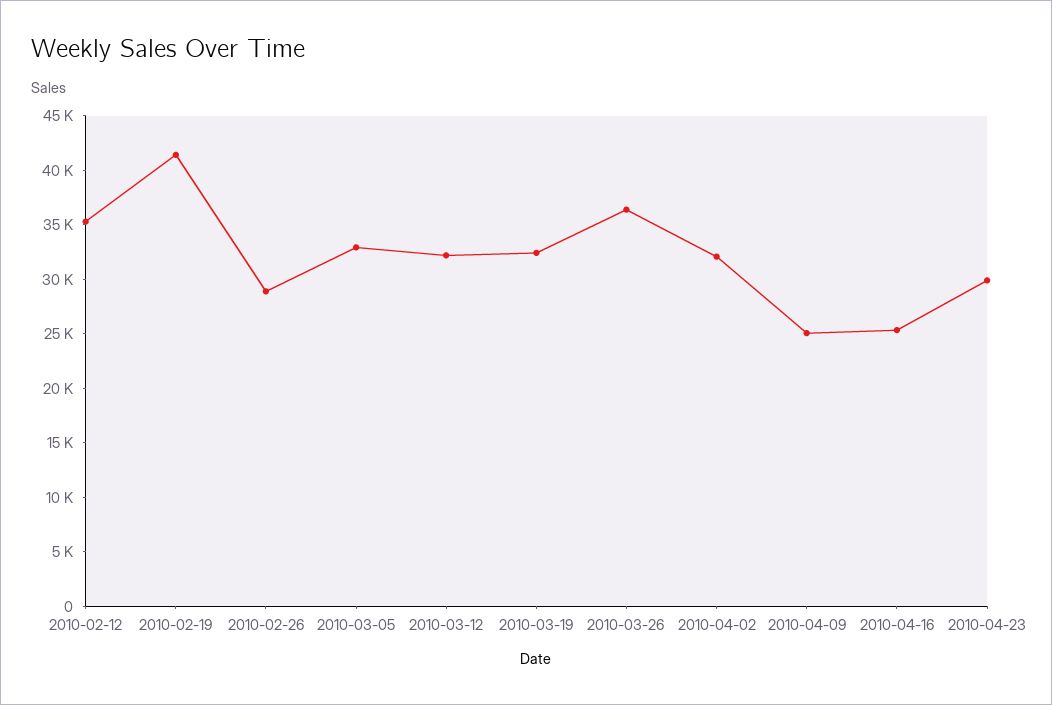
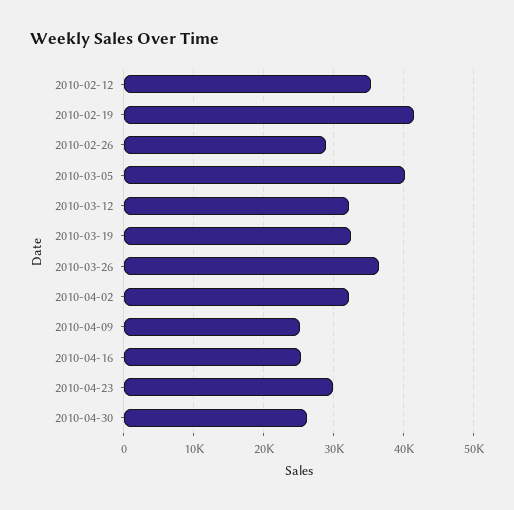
2010-03-05: 33000 -> 40000
2010-04-30: none -> 26000

